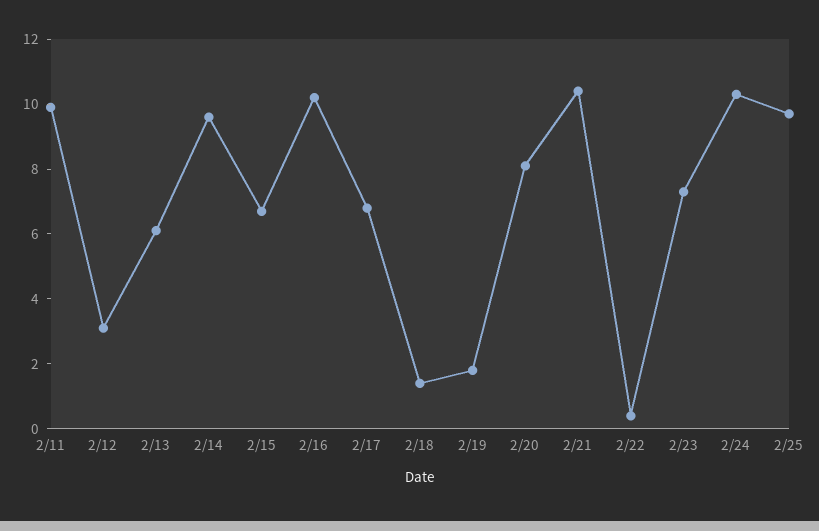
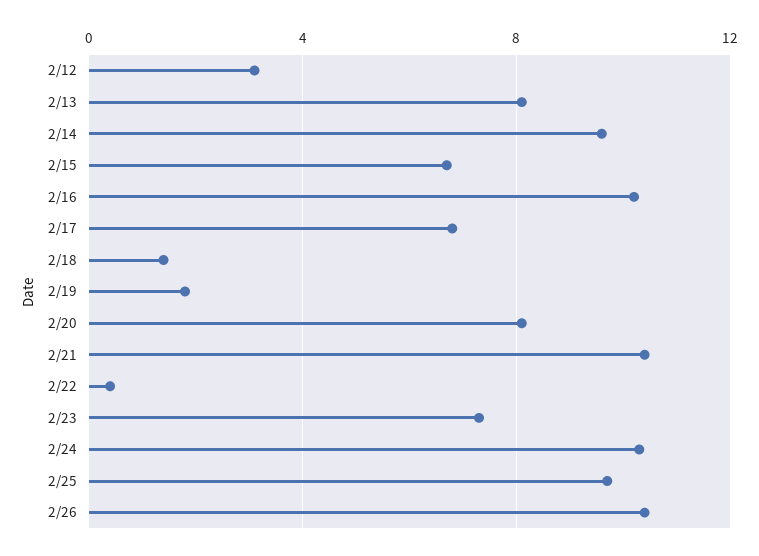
2/11: 10 -> none
2/13: 6 -> 8
2/26: none -> 10.5

